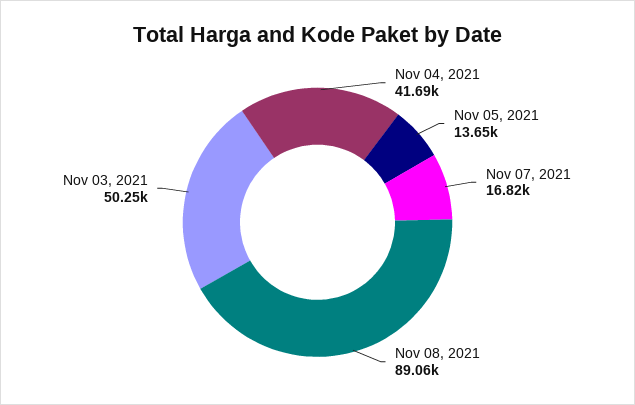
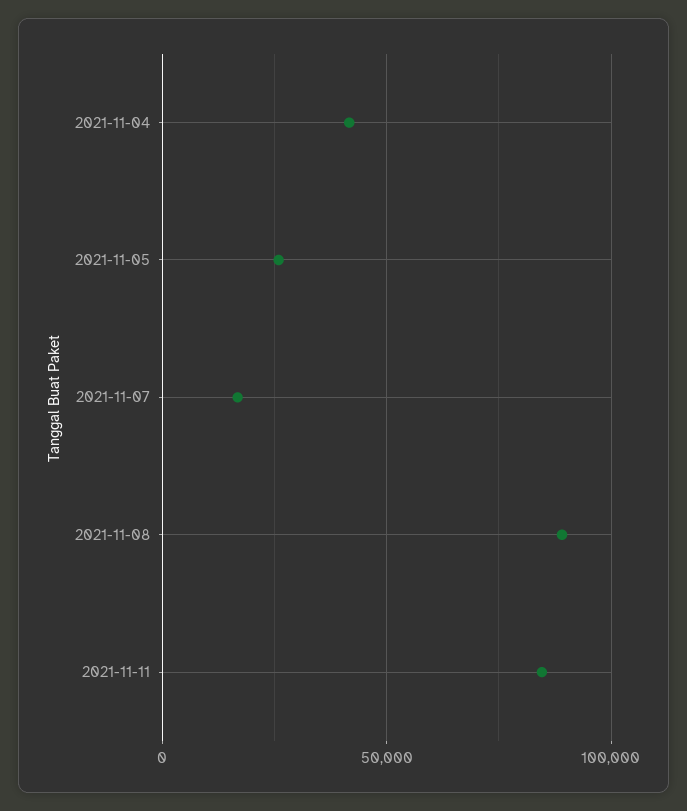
Nov 05, 2021: 13650 -> 25000
Nov 03, 2021: 50250 -> none
2021-11-11: none -> 85000

